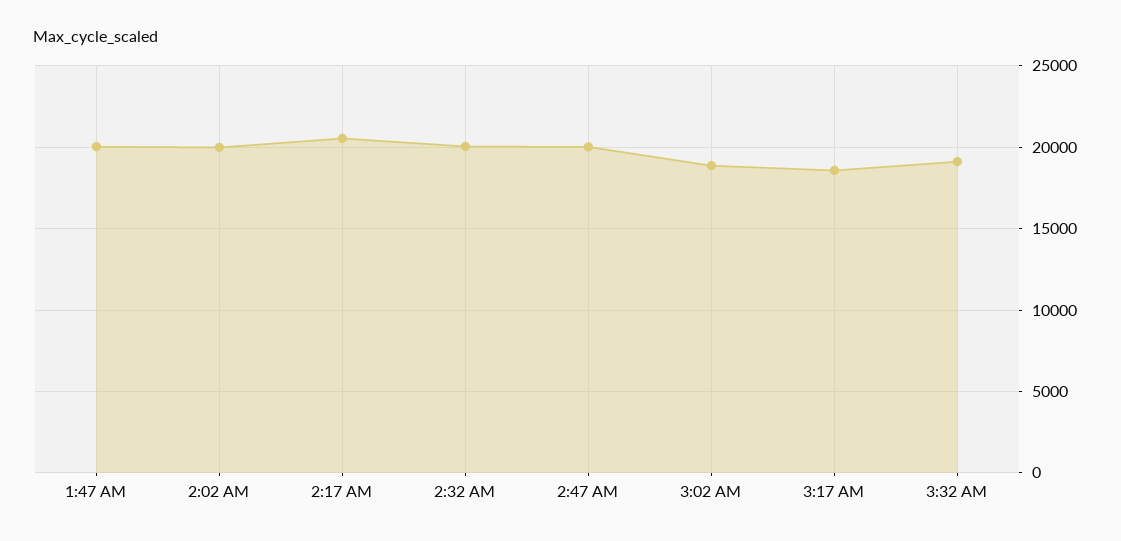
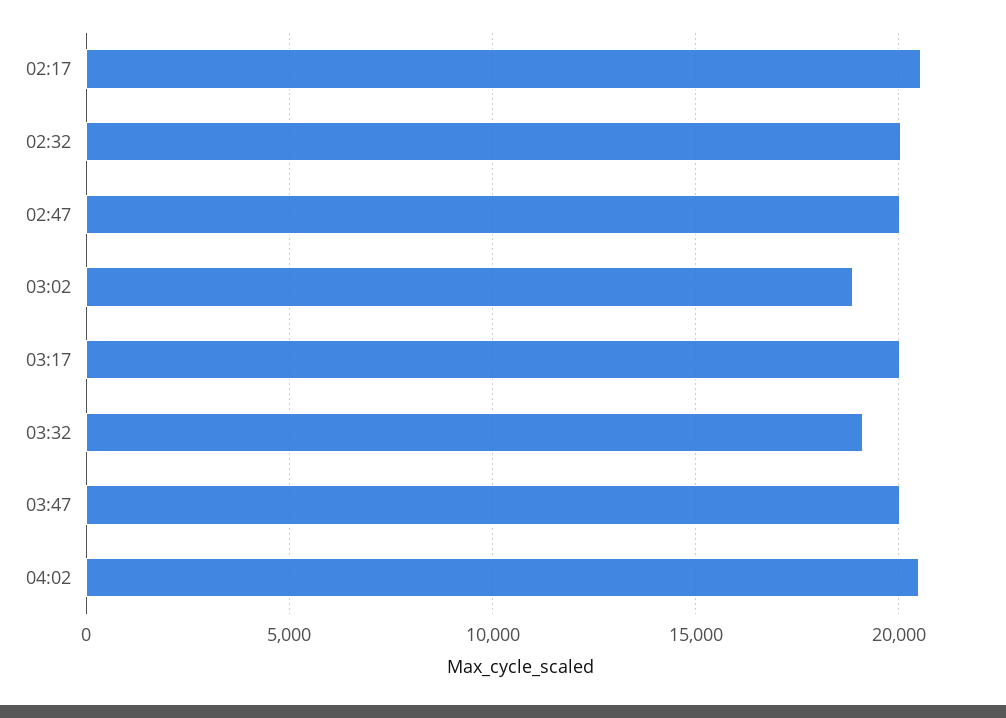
1:47 AM: 20000 -> none
2:02 AM: 20000 -> none
3:17 AM: 18500 -> 20000
03:47: none -> 20000
04:02: none -> 20500

